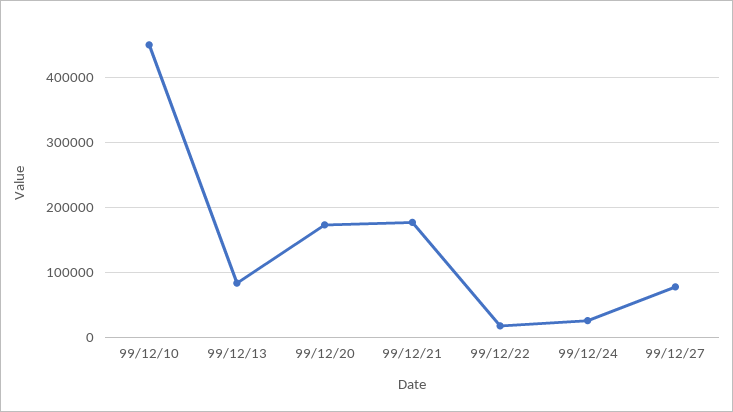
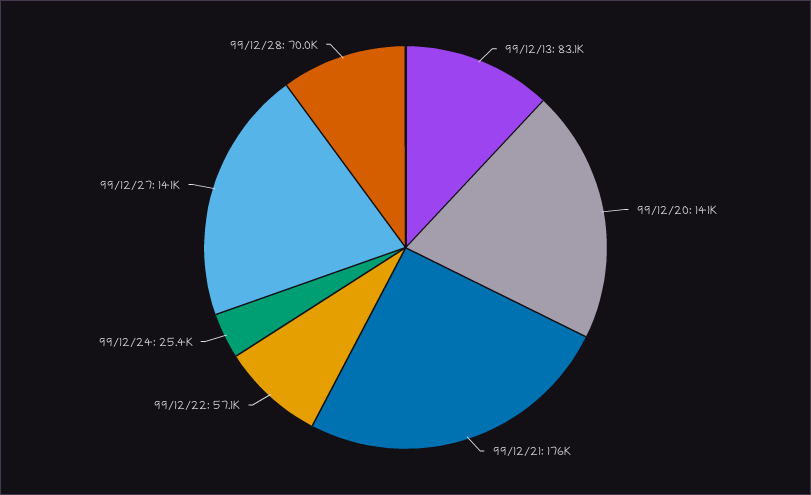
99/12/10: 450000 -> none
99/12/20: 170000 -> 141000
99/12/22: 20000 -> 57100
99/12/27: 80000 -> 141000
99/12/28: none -> 70000

